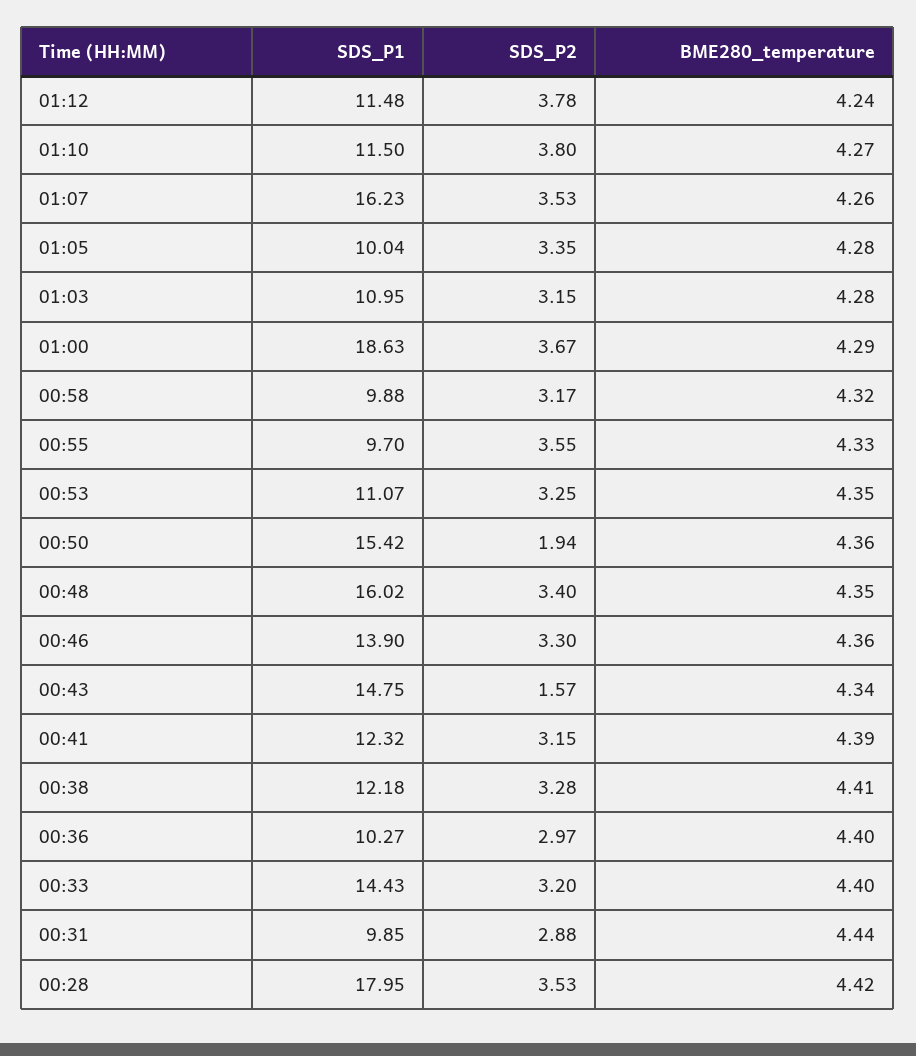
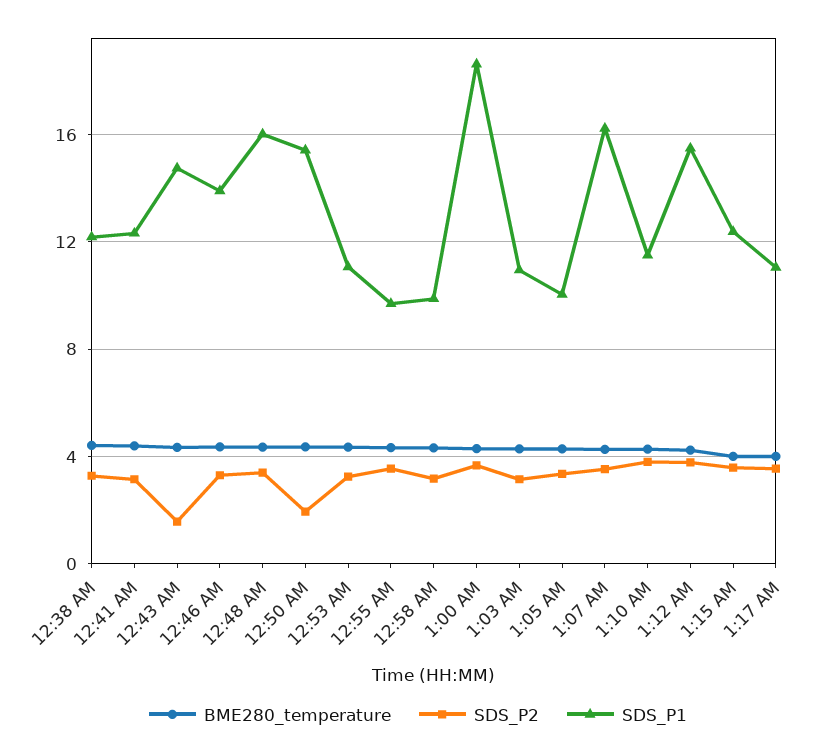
SDS_P1, 01:12: 11.48 -> 15.5
SDS_P1, 00:36: 10.27 -> none
SDS_P2, 00:36: 2.97 -> none
BME280_temperature, 00:36: 4.4 -> none
SDS_P1, 00:33: 14.43 -> none
SDS_P2, 00:33: 3.2 -> none
BME280_temperature, 00:33: 4.4 -> none
SDS_P1, 00:31: 9.85 -> none
SDS_P2, 00:31: 2.88 -> none
BME280_temperature, 00:31: 4.44 -> none
SDS_P1, 00:28: 17.95 -> none
SDS_P2, 00:28: 3.53 -> none
BME280_temperature, 00:28: 4.42 -> none
BME280_temperature, 1:15 AM: none -> 4
SDS_P2, 1:15 AM: none -> 3.5
SDS_P1, 1:15 AM: none -> 12.5
BME280_temperature, 1:17 AM: none -> 4
SDS_P2, 1:17 AM: none -> 3.5
SDS_P1, 1:17 AM: none -> 11

